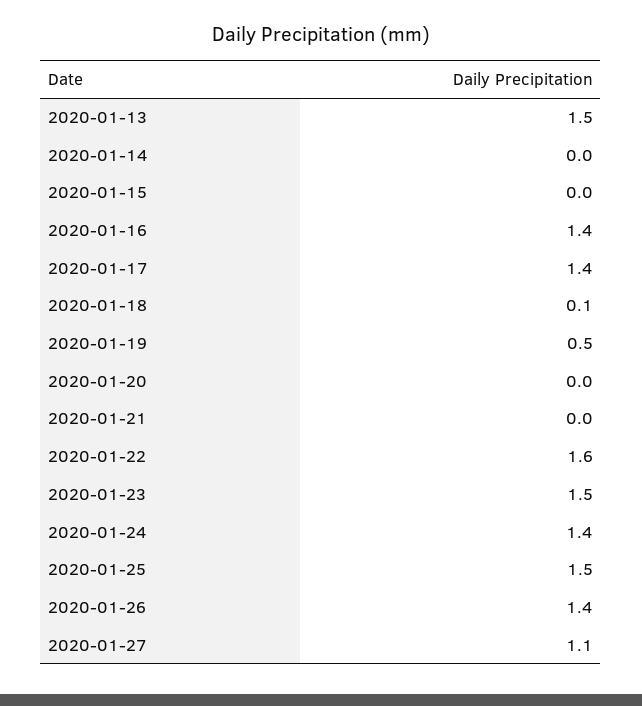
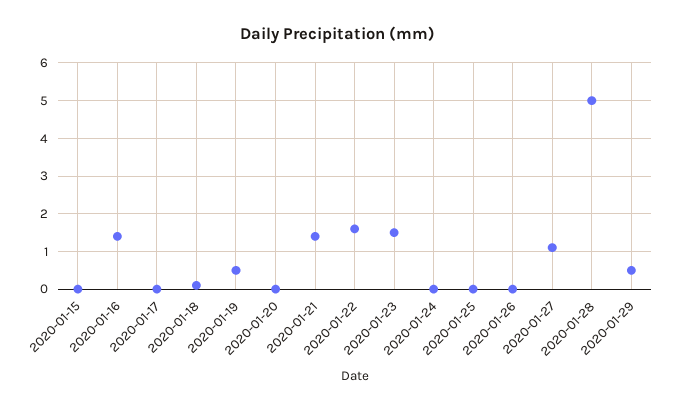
2020-01-13: 1.5 -> none
2020-01-14: 0 -> none
2020-01-17: 1.4 -> 0
2020-01-21: 0 -> 1.5
2020-01-24: 1.4 -> 0
2020-01-25: 1.5 -> 0
2020-01-26: 1.4 -> 0
2020-01-28: none -> 5
2020-01-29: none -> 0.5

